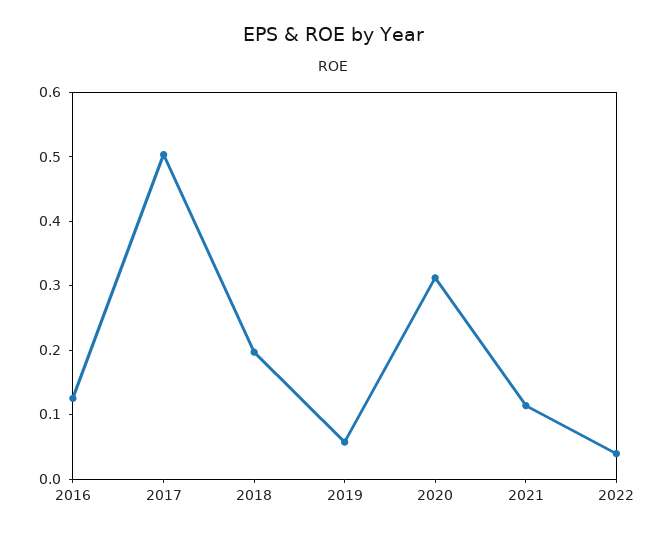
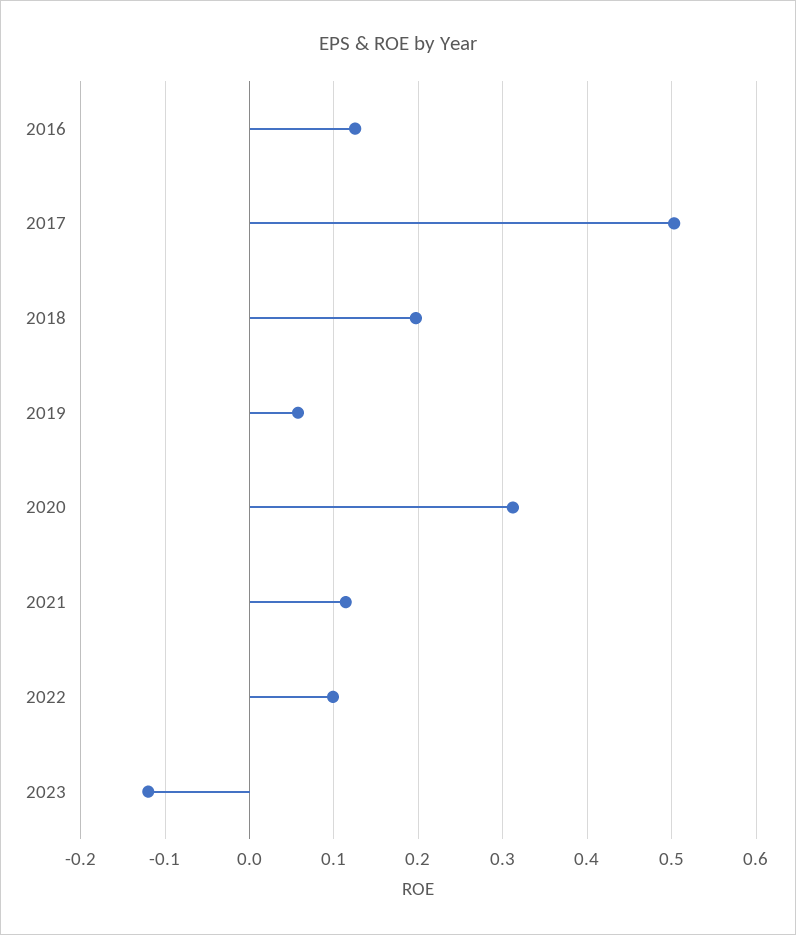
2022: 0.04 -> 0.1
2023: none -> -0.12

